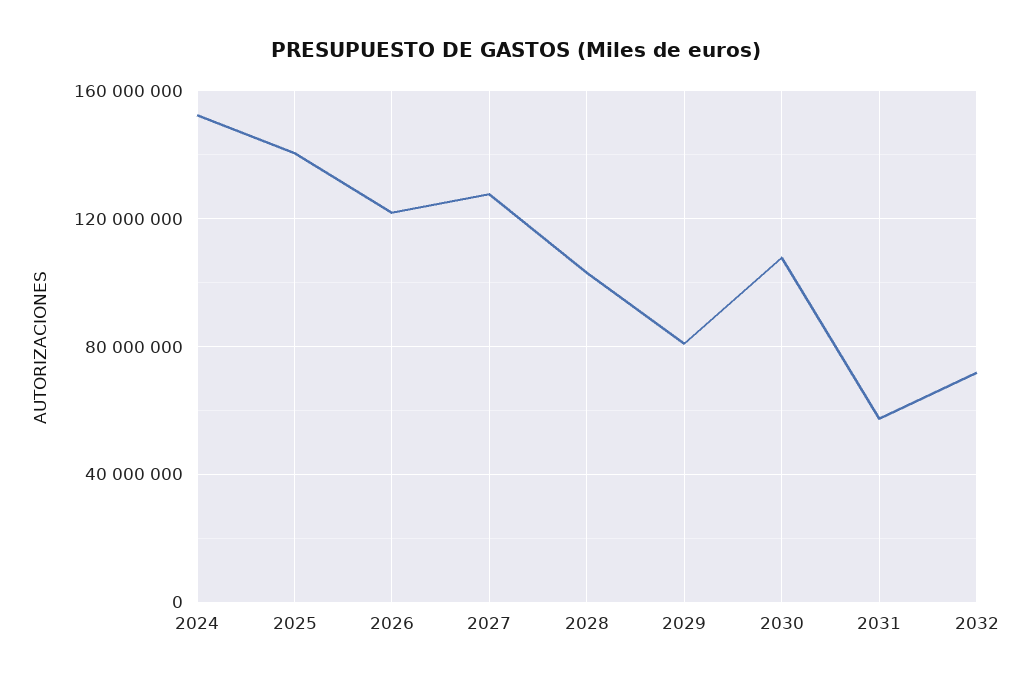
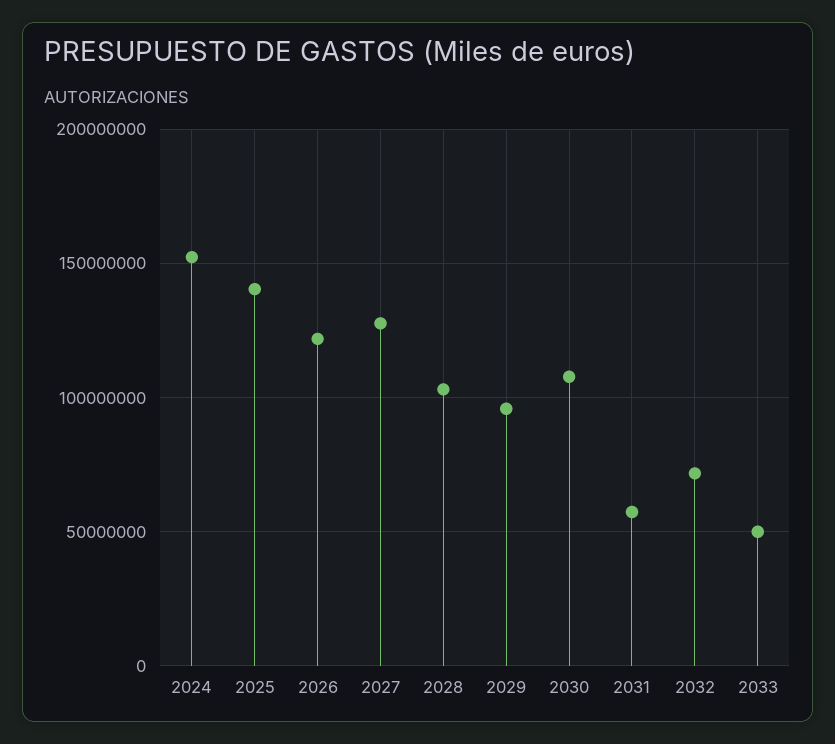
2029: 80000000 -> 95000000
2033: none -> 50000000

